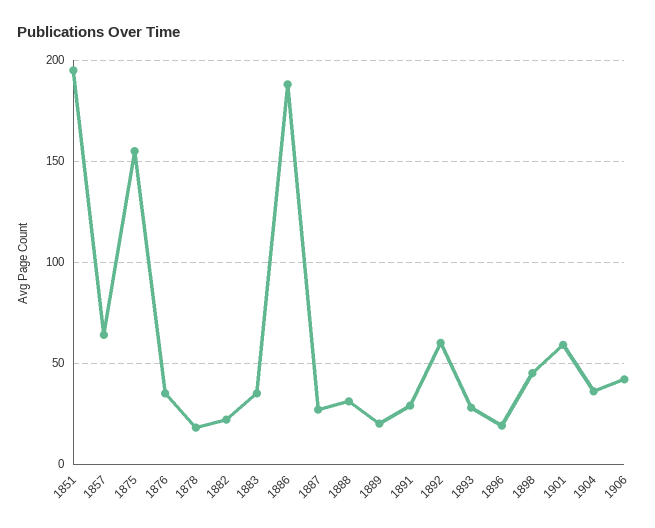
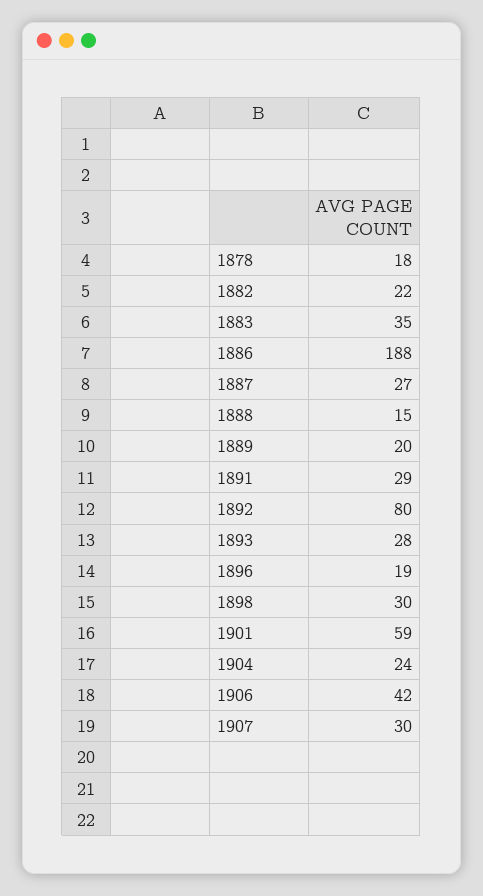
1851: 195 -> none
1857: 65 -> none
1875: 155 -> none
1876: 35 -> none
1888: 30 -> 15
1892: 60 -> 80
1898: 45 -> 30
1904: 35 -> 24
1907: none -> 30

